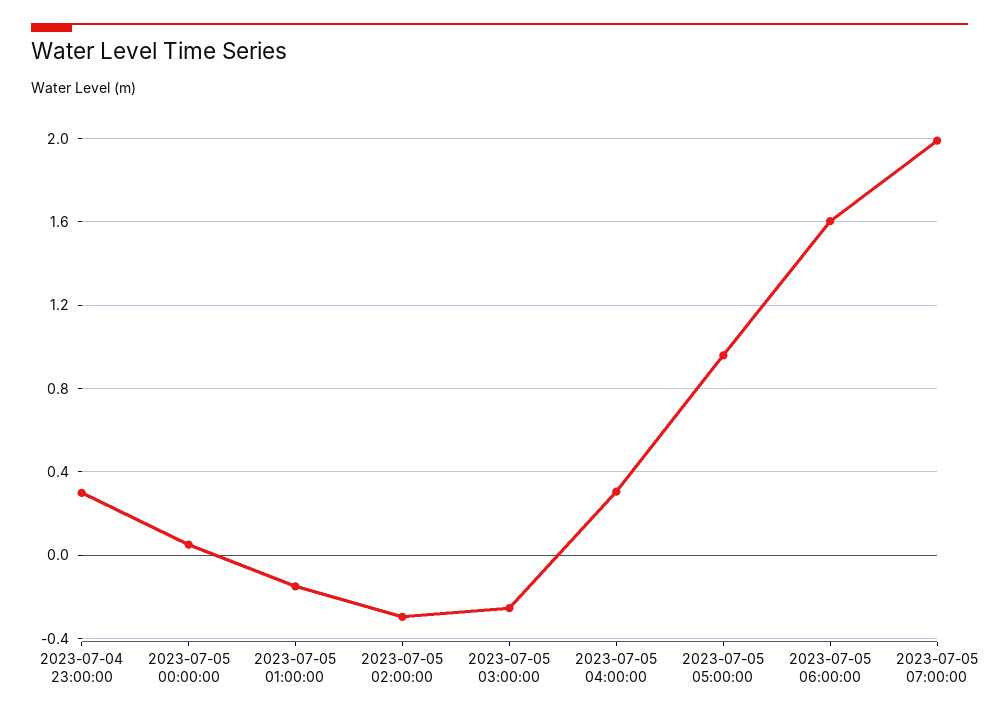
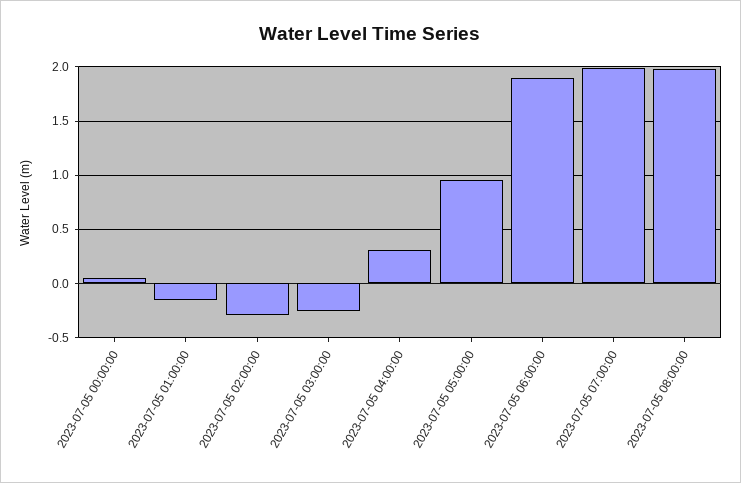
2023-07-04 23:00:00: 0.3 -> none
2023-07-05 06:00:00: 1.6 -> 1.9
2023-07-05 08:00:00: none -> 2

